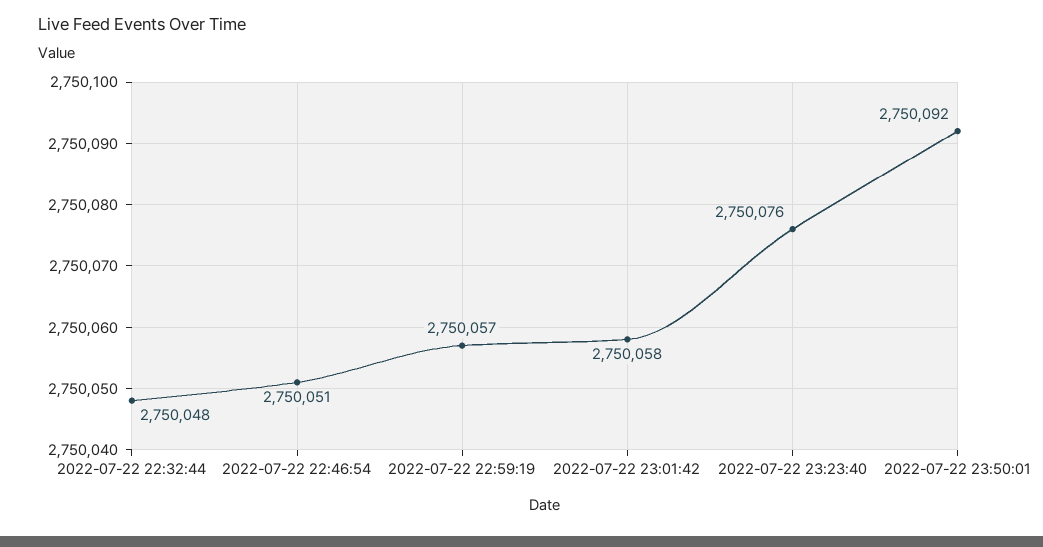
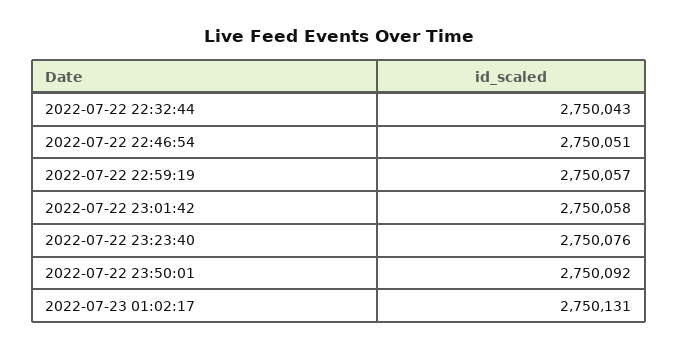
2022-07-22 22:32:44: 2750048 -> 2750043
2022-07-23 01:02:17: none -> 2750131

